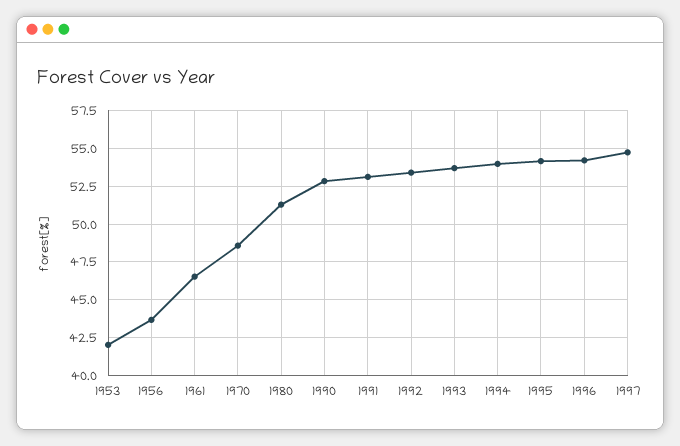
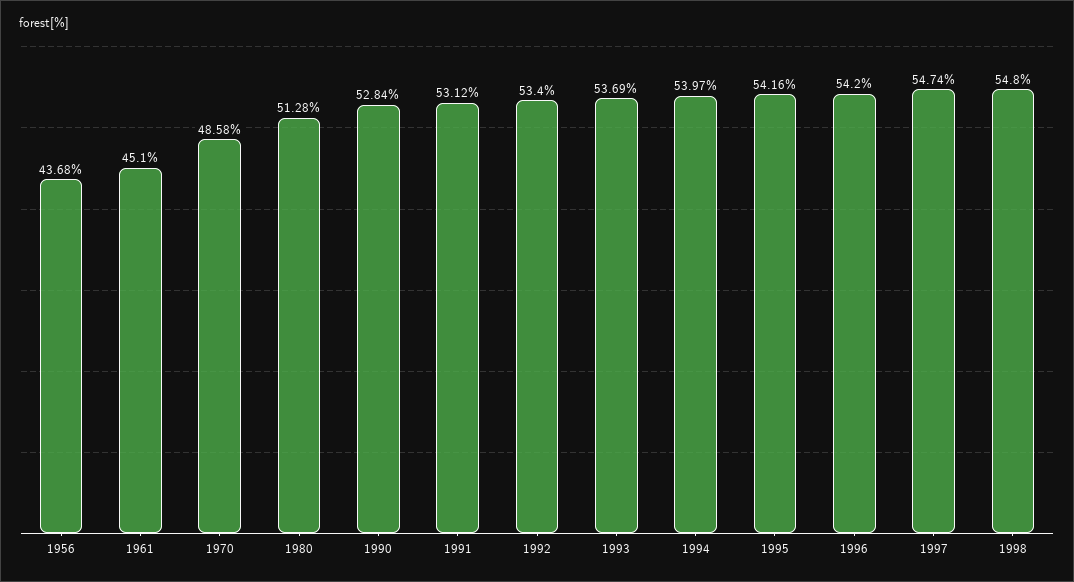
1953: 42 -> none
1961: 46.5 -> 45.1
1998: none -> 54.8

